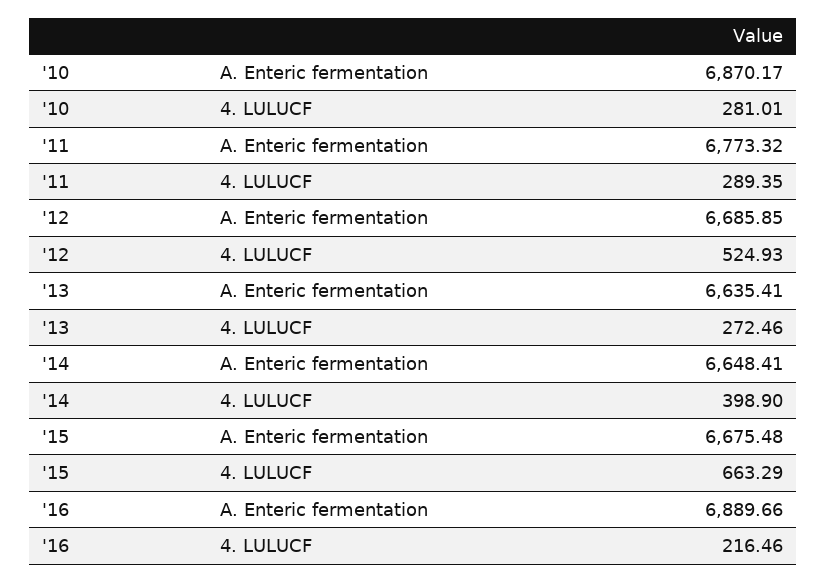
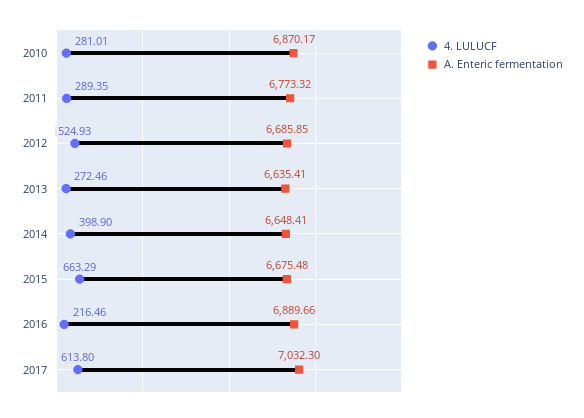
4. LULUCF, 2017: none -> 613.8
A. Enteric fermentation, 2017: none -> 7032.3

